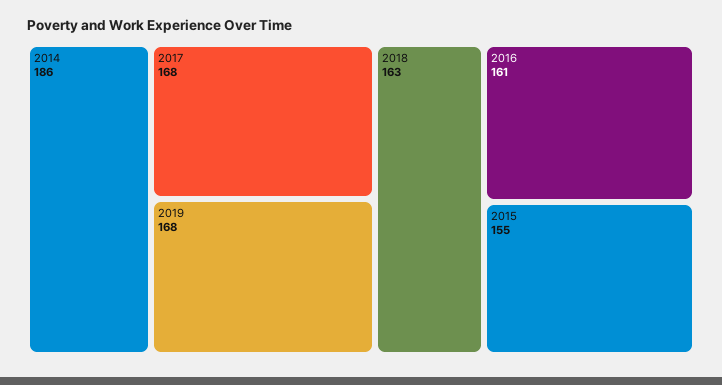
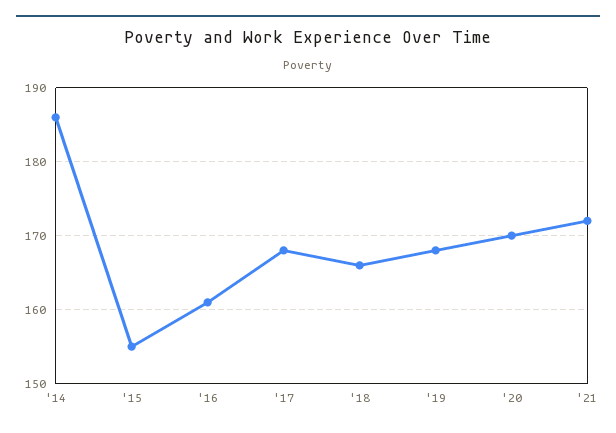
2018: 163 -> 166
'20: none -> 170
'21: none -> 172

